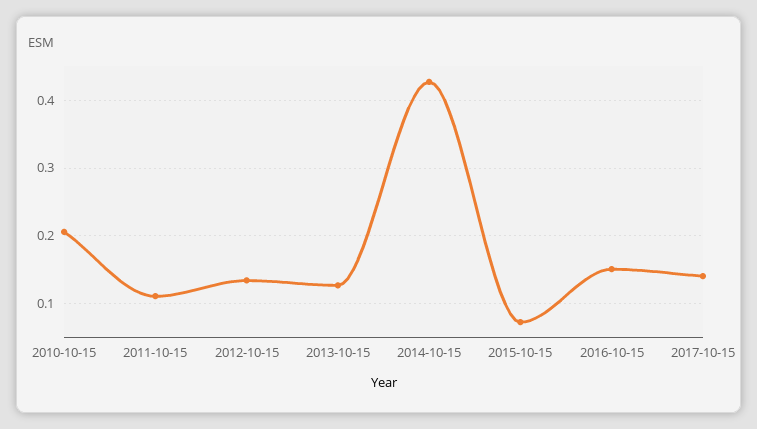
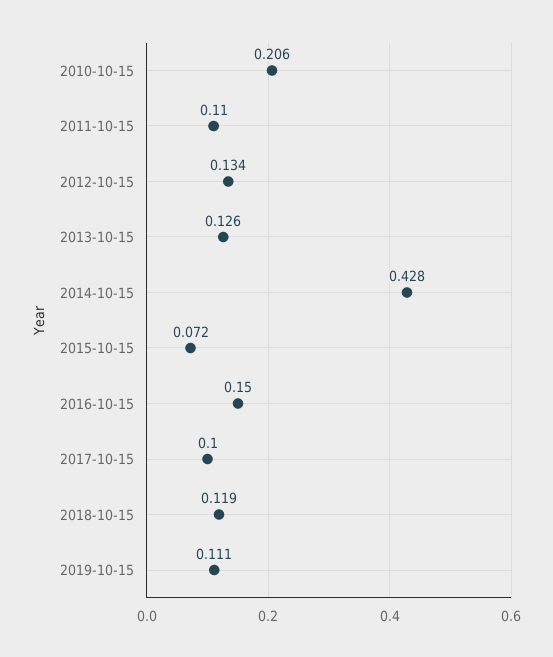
2017-10-15: 0.14 -> 0.1
2018-10-15: none -> 0.119
2019-10-15: none -> 0.111

